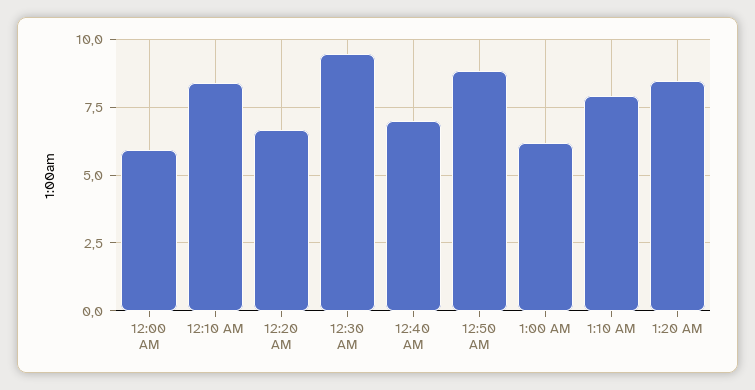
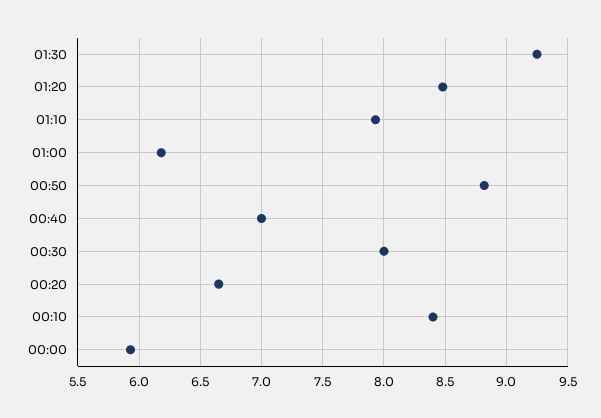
12:30 AM: 9.5 -> 8
01:30: none -> 9.25

